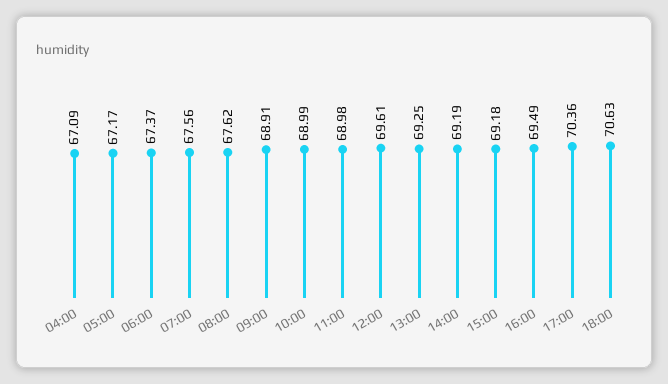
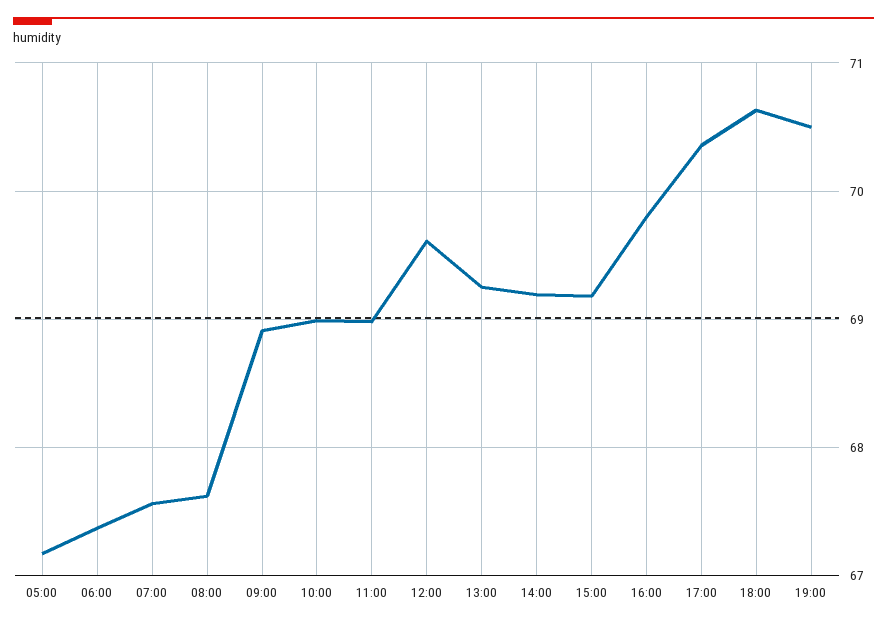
04:00: 67.09 -> none
16:00: 69.49 -> 69.8
19:00: none -> 70.5

